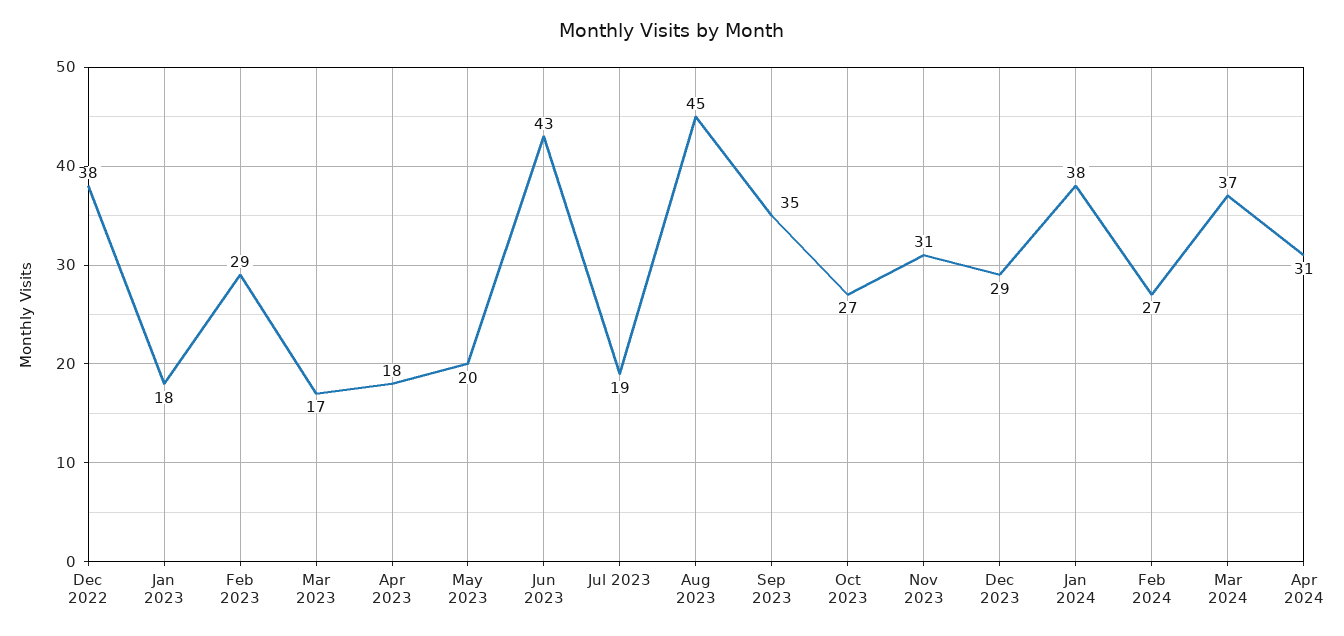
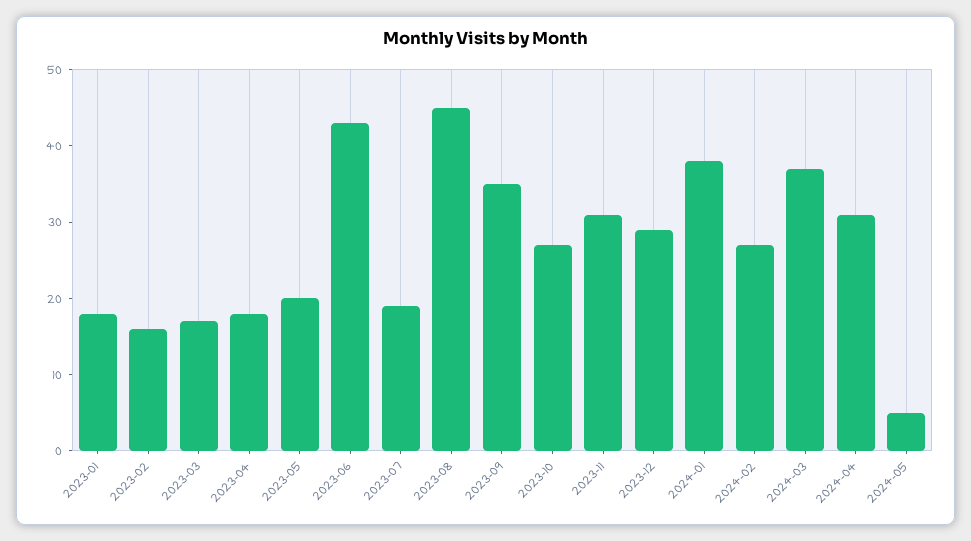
Dec 2022: 38 -> none
Feb 2023: 29 -> 15
2024-05: none -> 5

